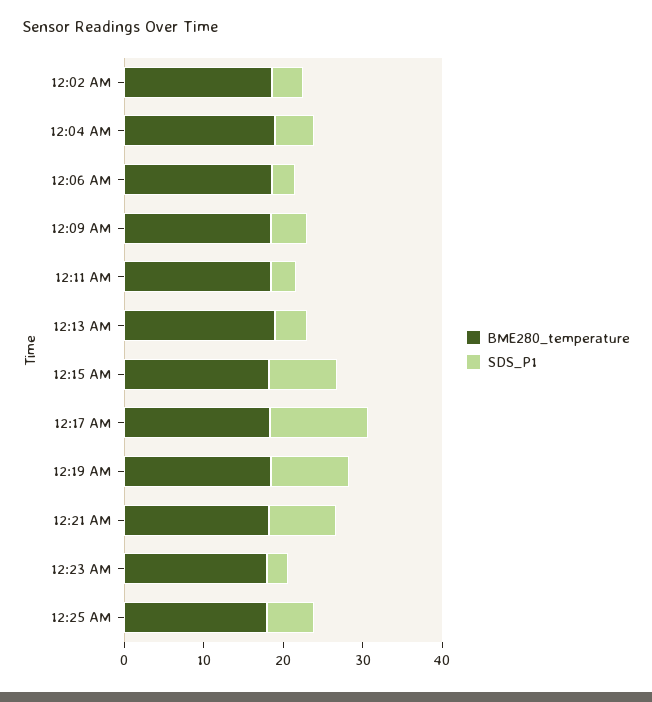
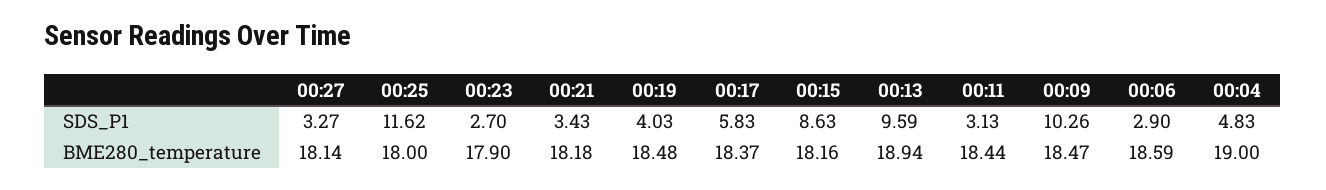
BME280_temperature, 12:02 AM: 18 -> none
SDS_P1, 12:02 AM: 4 -> none
SDS_P1, 12:09 AM: 4 -> 10.26
SDS_P1, 12:13 AM: 4 -> 9.59
SDS_P1, 12:17 AM: 12 -> 5.83
SDS_P1, 12:19 AM: 10 -> 4.03
SDS_P1, 12:21 AM: 8 -> 3.43
SDS_P1, 12:25 AM: 6 -> 11.62
SDS_P1, 00:27: none -> 3.27
BME280_temperature, 00:27: none -> 18.14

